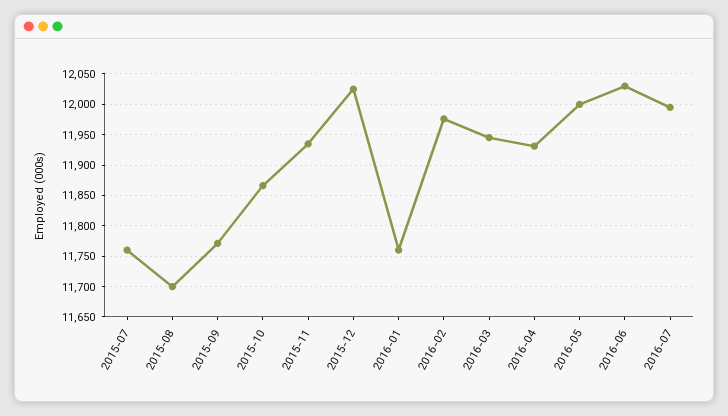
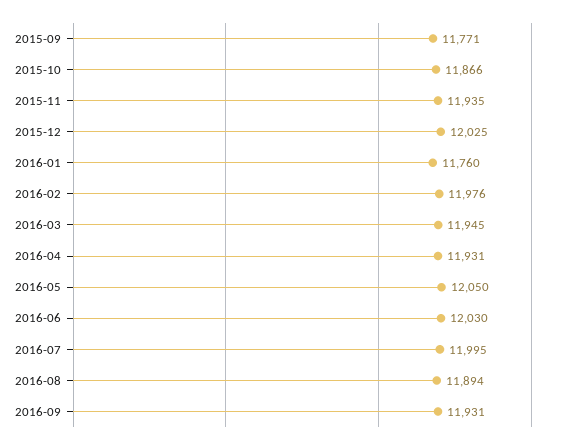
2015-07: 11760 -> none
2015-08: 11700 -> none
2016-05: 12000 -> 12050
2016-08: none -> 11894
2016-09: none -> 11931

